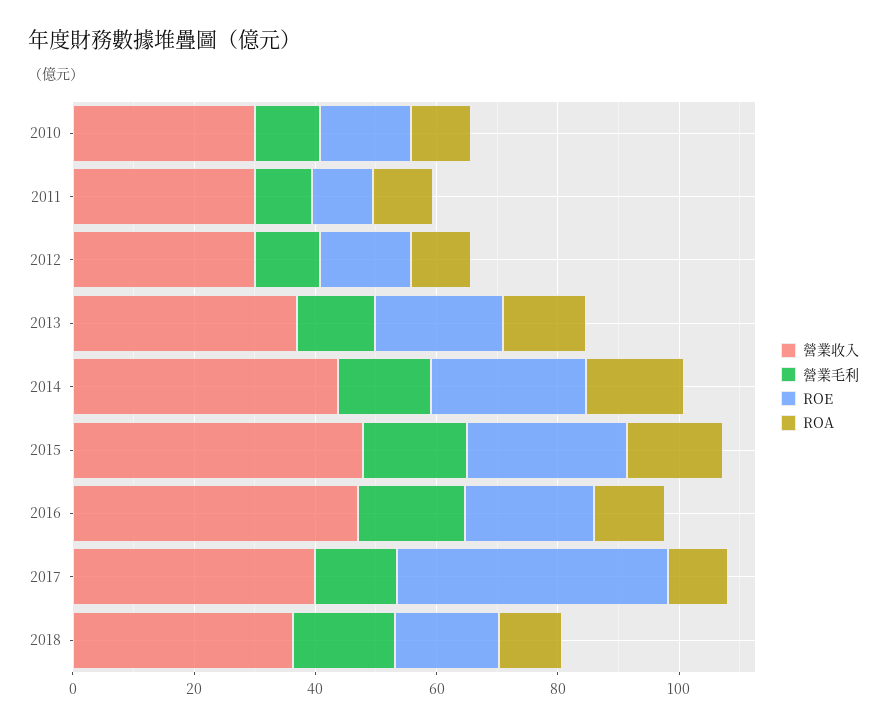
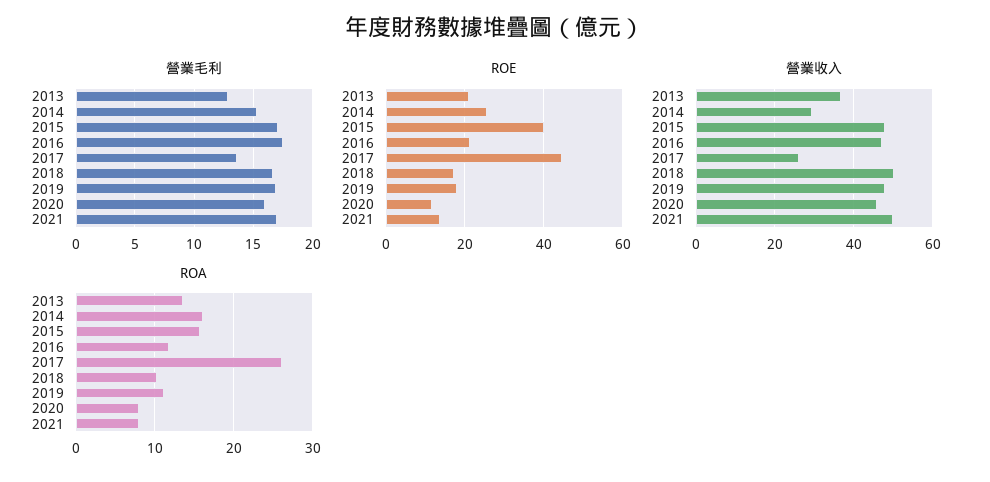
營業收入, 2010: 30 -> none
營業毛利, 2010: 10 -> none
ROE, 2010: 15 -> none
ROA, 2010: 10 -> none
營業收入, 2011: 30 -> none
營業毛利, 2011: 10 -> none
ROE, 2011: 10 -> none
ROA, 2011: 10 -> none
營業收入, 2012: 30 -> none
營業毛利, 2012: 10 -> none
ROE, 2012: 15 -> none
ROA, 2012: 10 -> none
營業收入, 2014: 45 -> 30
ROE, 2015: 25 -> 40
營業收入, 2017: 40 -> 26
ROA, 2017: 10 -> 26
營業收入, 2018: 35 -> 50
營業毛利, 2019: none -> 17
營業毛利, 2020: none -> 16
營業毛利, 2021: none -> 17
ROE, 2019: none -> 18
ROE, 2020: none -> 12
ROE, 2021: none -> 14
營業收入, 2019: none -> 48
營業收入, 2020: none -> 46
營業收入, 2021: none -> 50
ROA, 2019: none -> 11
ROA, 2020: none -> 8
ROA, 2021: none -> 8

